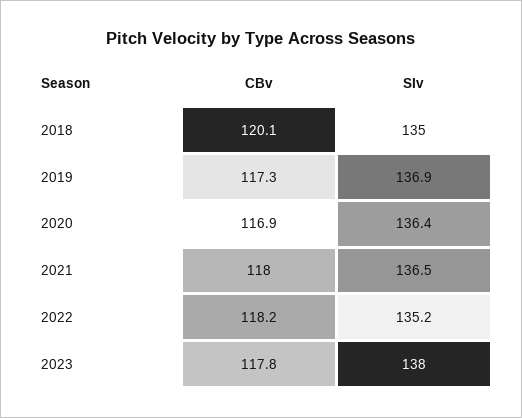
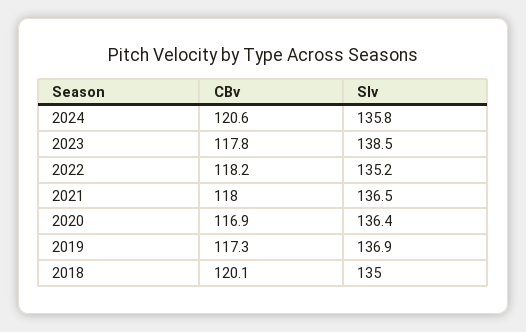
SIv, 2023: 138 -> 138.5
CBv, 2024: none -> 120.6
SIv, 2024: none -> 135.8

